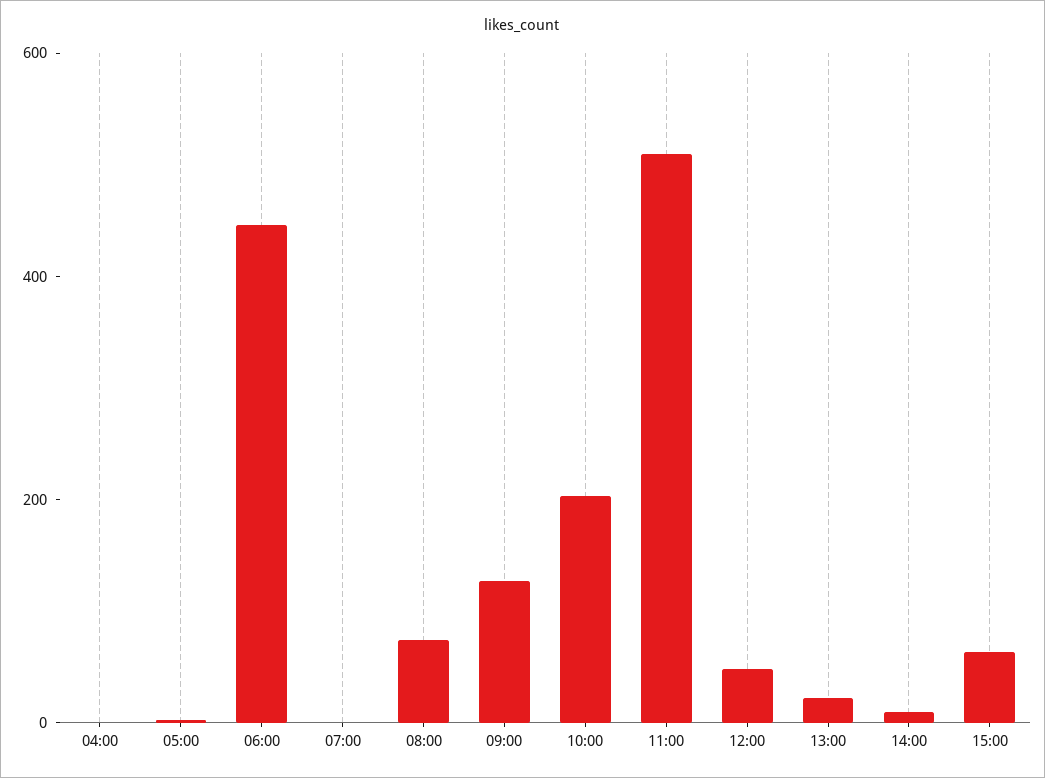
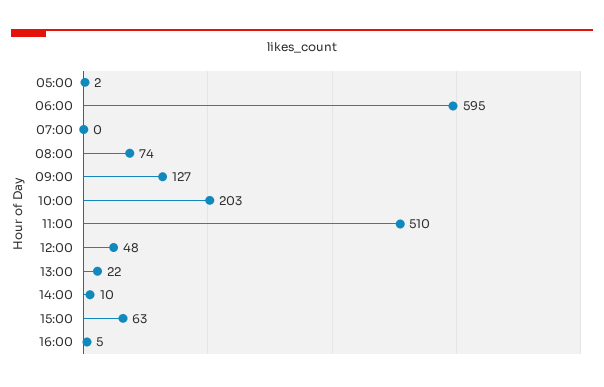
04:00: 0 -> none
06:00: 450 -> 595
16:00: none -> 5

